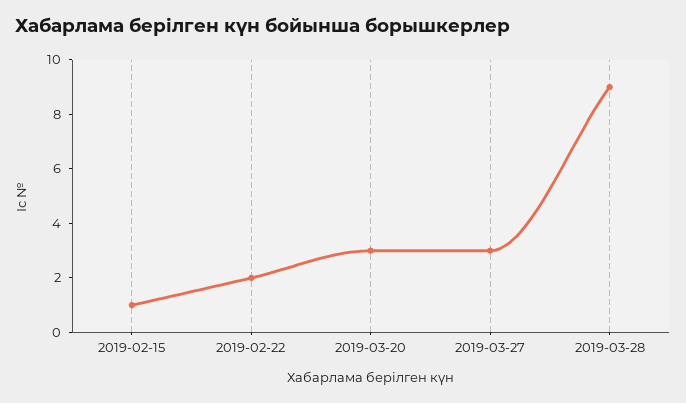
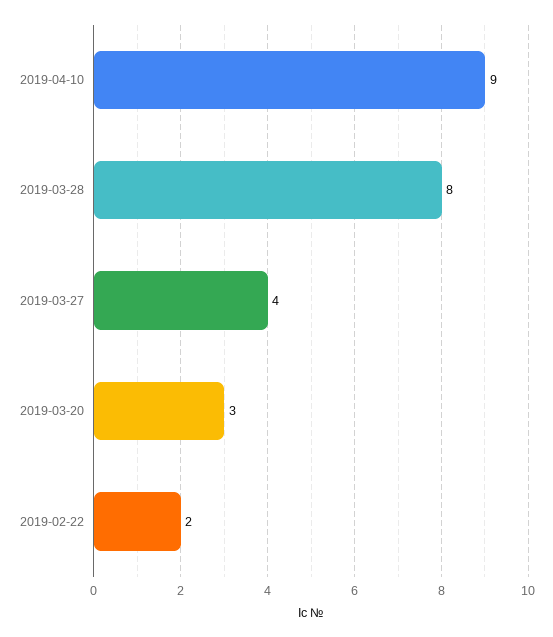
2019-02-15: 1 -> none
2019-03-27: 3 -> 4
2019-03-28: 9 -> 8
2019-04-10: none -> 9

